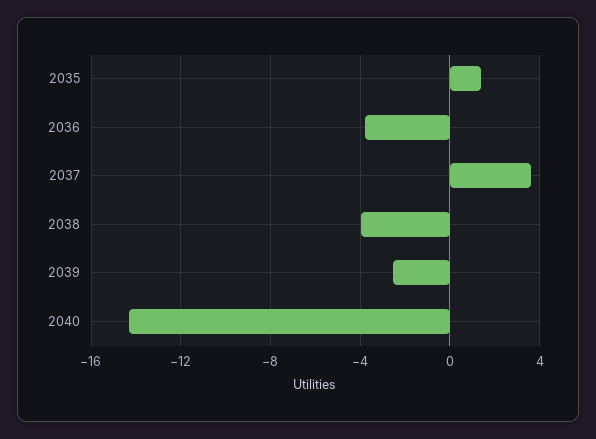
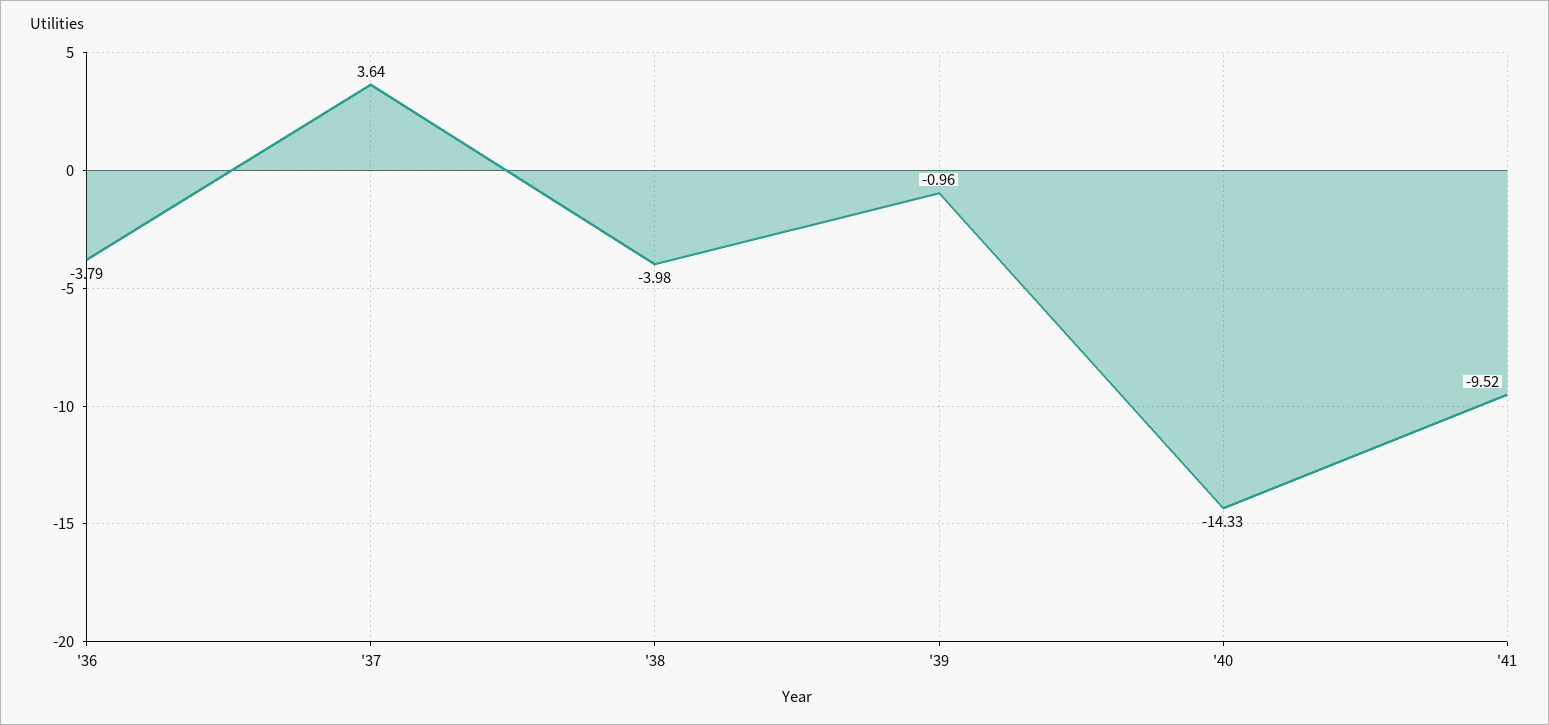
2035: 1.5 -> none
2039: -2.5 -> -0.96
'41: none -> -9.52

